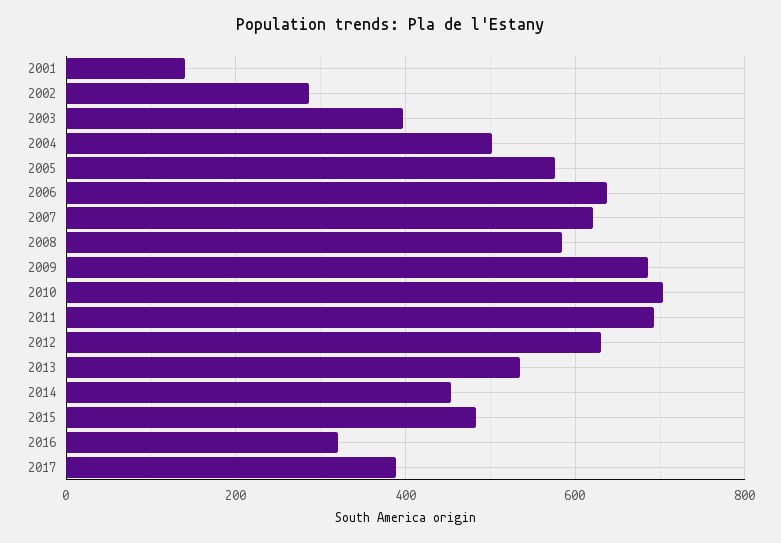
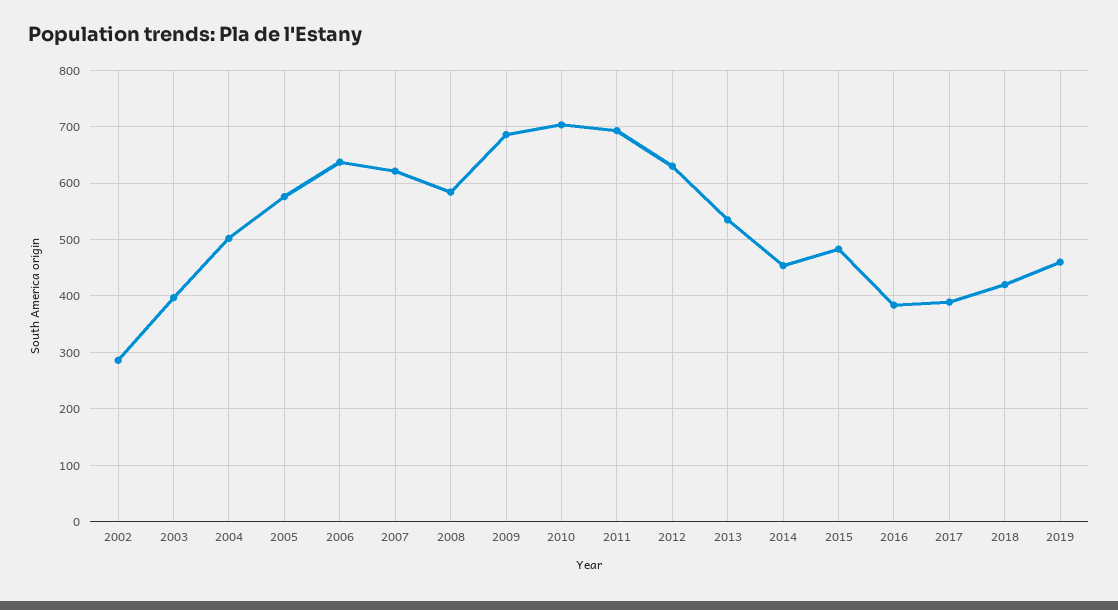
2001: 140 -> none
2016: 320 -> 380
2018: none -> 420
2019: none -> 460

